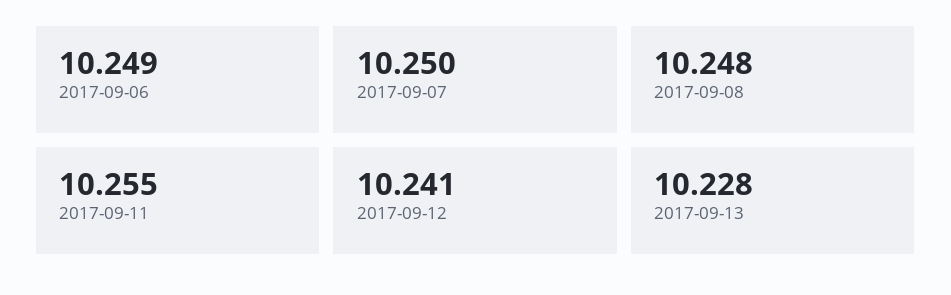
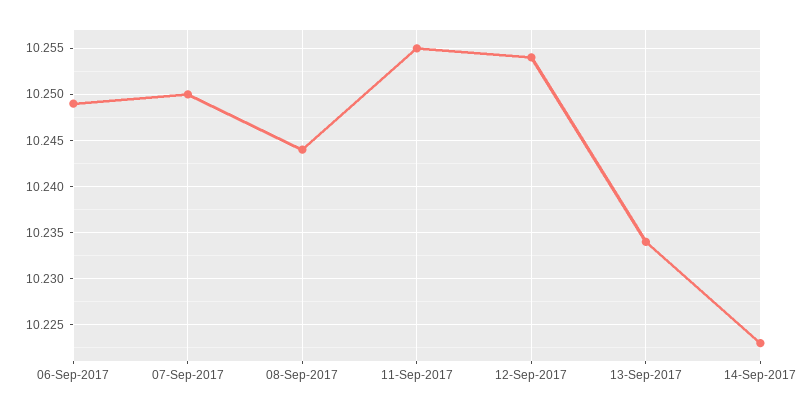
2017-09-08: 10.248 -> 10.244
2017-09-12: 10.241 -> 10.254
2017-09-13: 10.228 -> 10.234
14-Sep-2017: none -> 10.223

